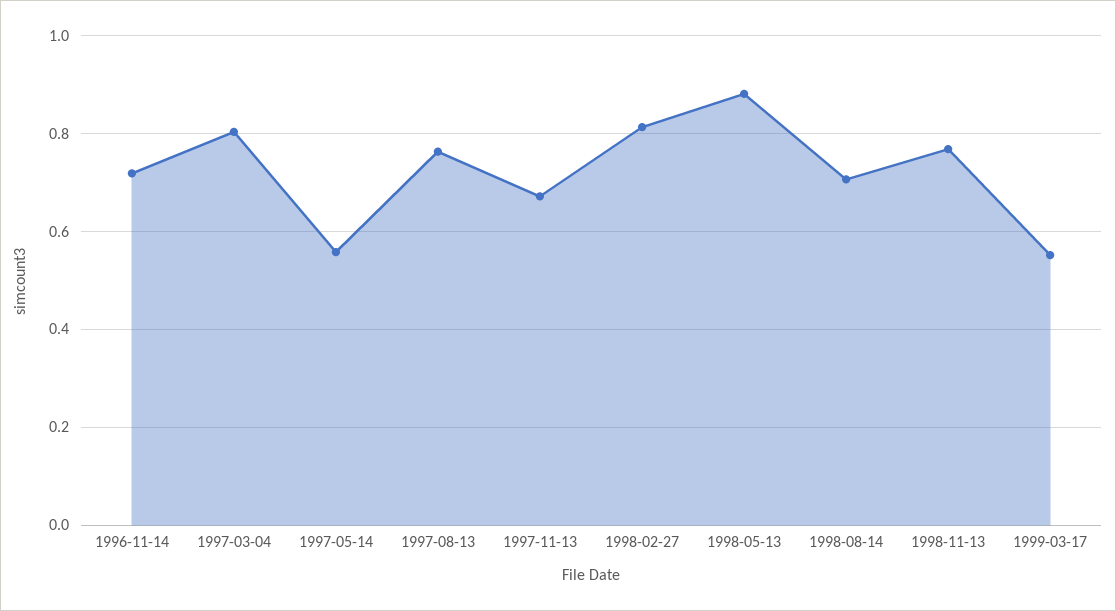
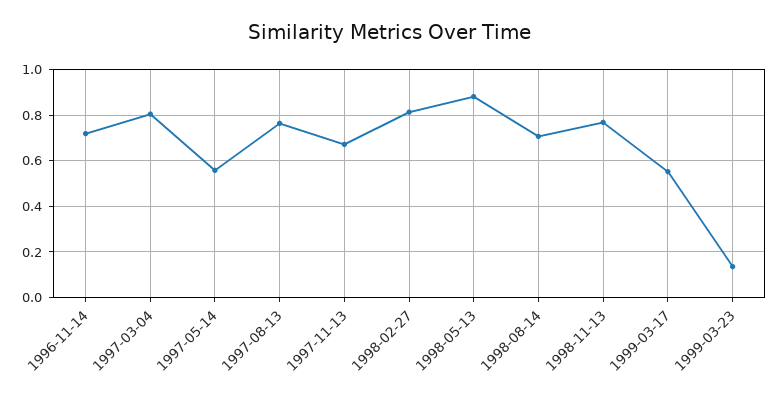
1999-03-23: none -> 0.15

